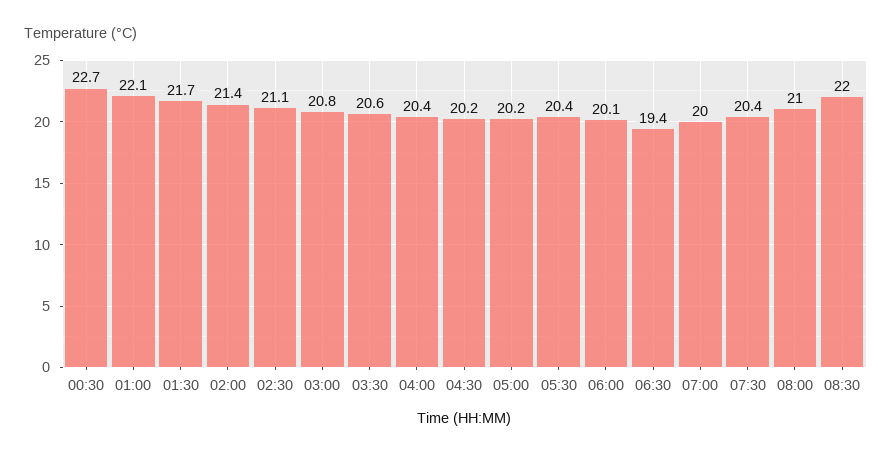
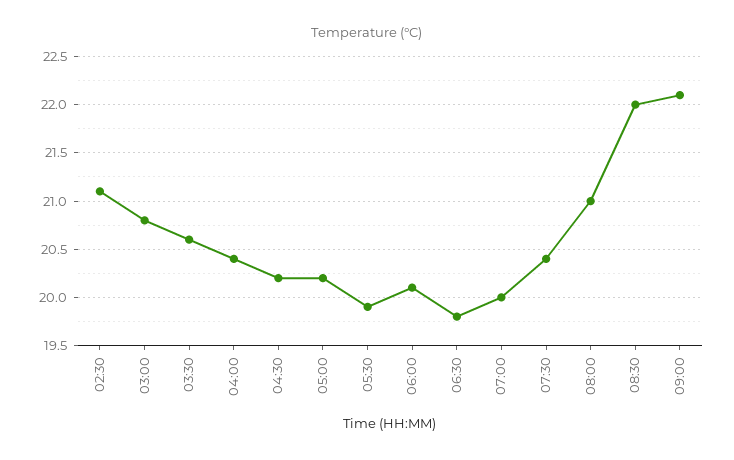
00:30: 22.7 -> none
01:00: 22.1 -> none
01:30: 21.7 -> none
02:00: 21.4 -> none
05:30: 20.4 -> 19.9
06:30: 19.4 -> 19.8
09:00: none -> 22.1

